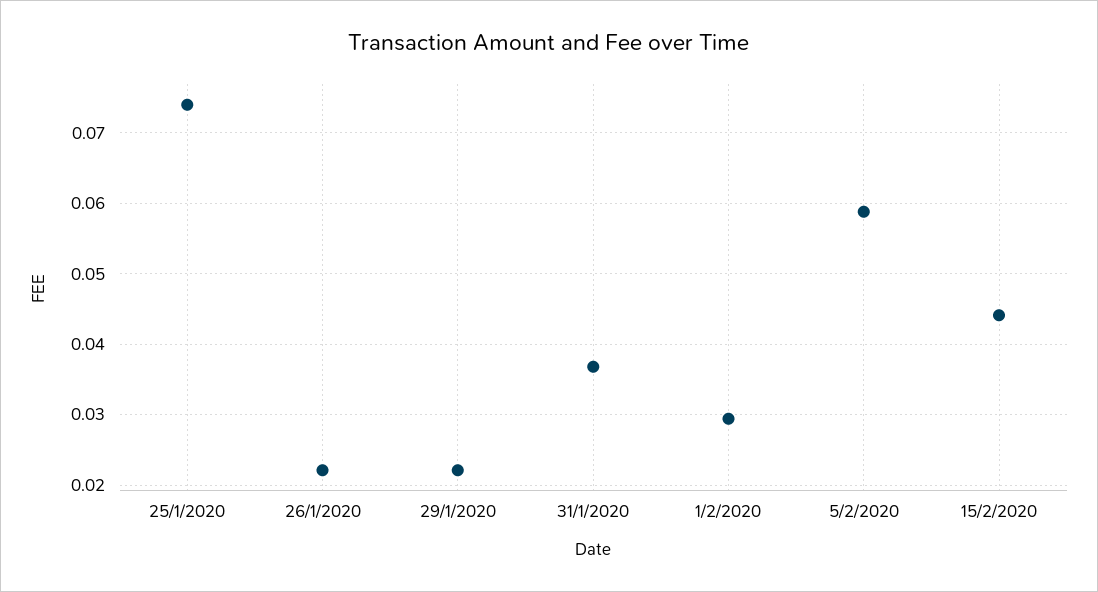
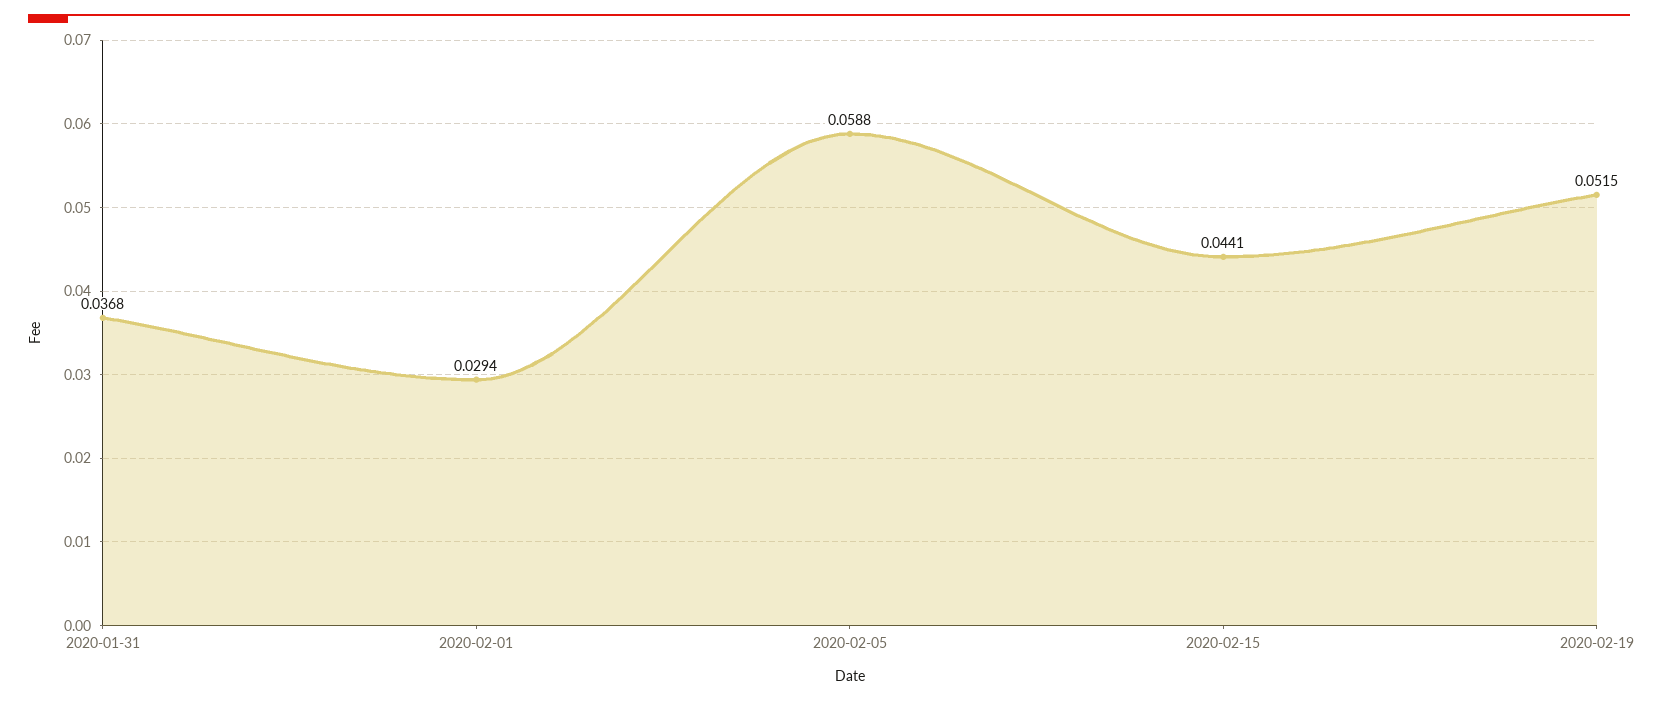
25/1/2020: 0.074 -> none
26/1/2020: 0.022 -> none
29/1/2020: 0.022 -> none
2020-02-19: none -> 0.0515

